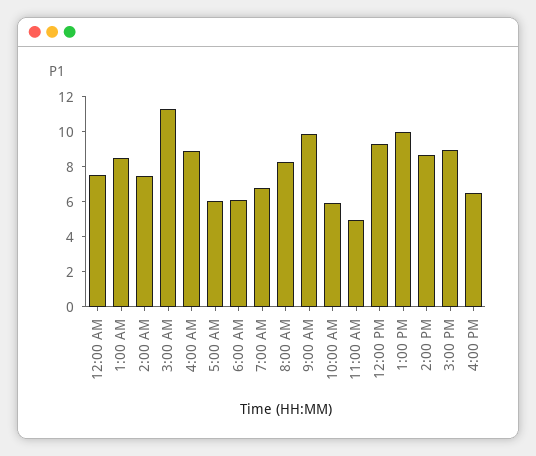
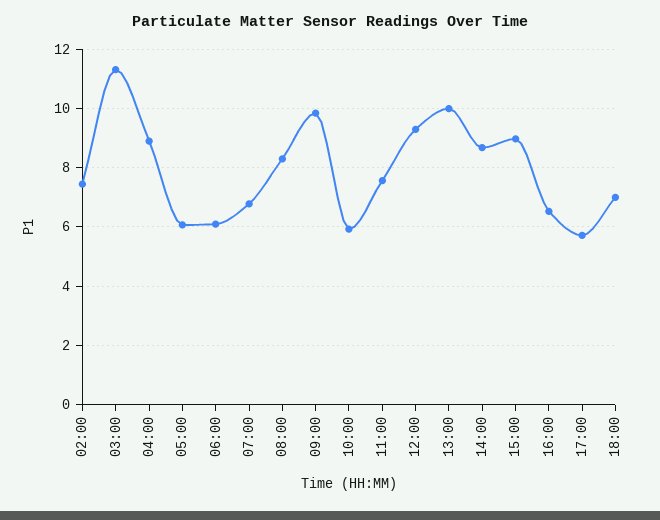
12:00 AM: 7.5 -> none
1:00 AM: 8.5 -> none
11:00 AM: 5 -> 7.5
17:00: none -> 5.75
18:00: none -> 7

